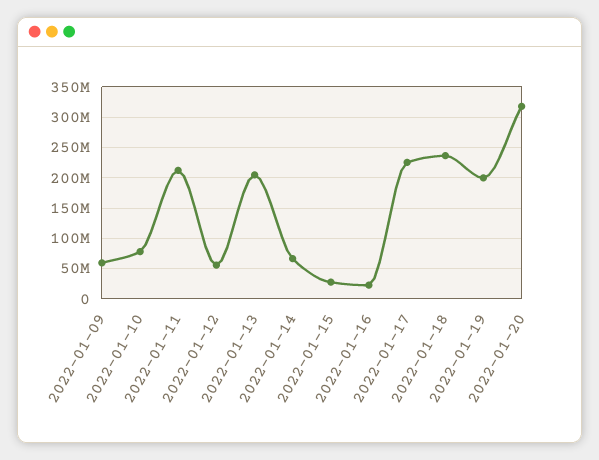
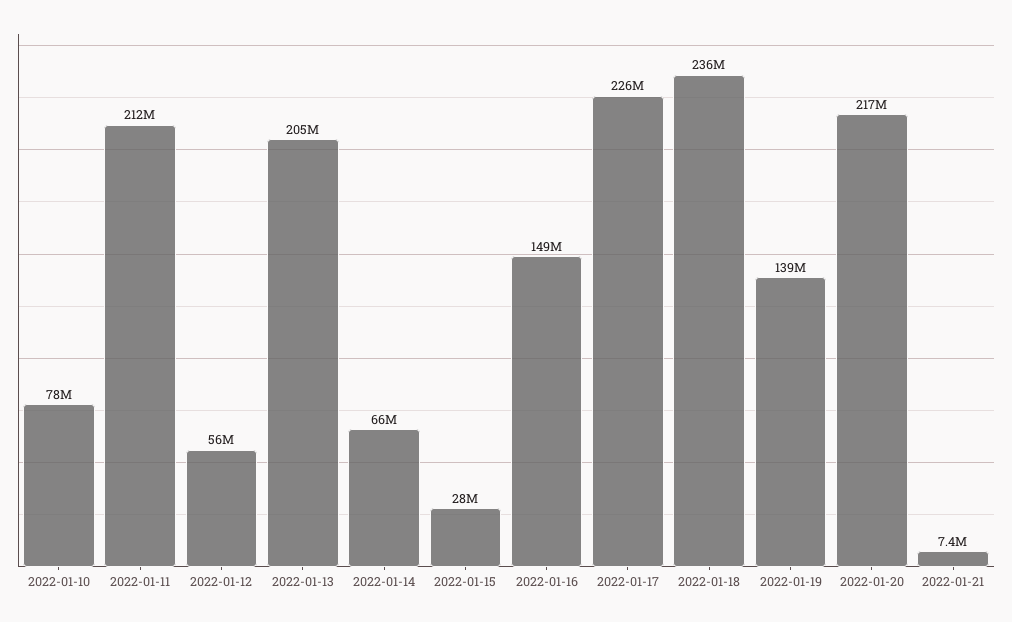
2022-01-09: 60000000 -> none
2022-01-16: 20000000 -> 149000000
2022-01-19: 200000000 -> 139000000
2022-01-20: 320000000 -> 217000000
2022-01-21: none -> 7400000

